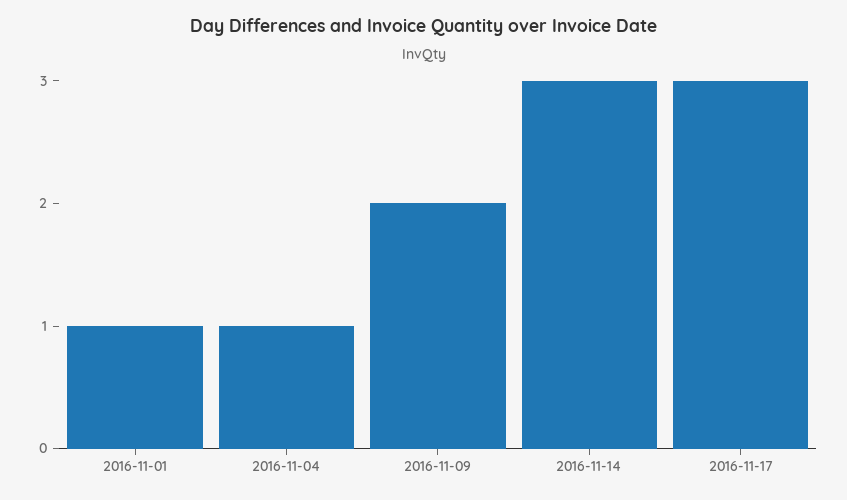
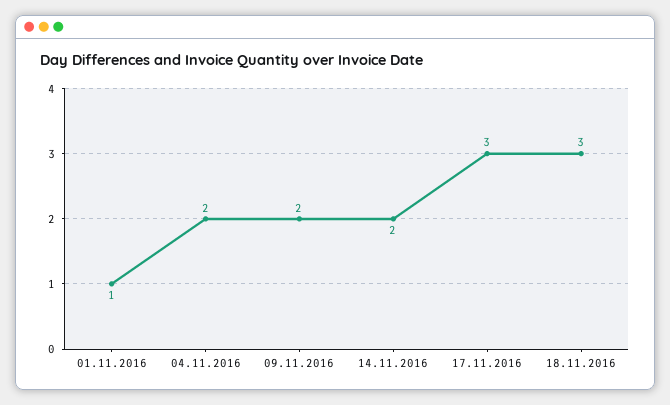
2016-11-04: 1 -> 2
2016-11-14: 3 -> 2
18.11.2016: none -> 3

